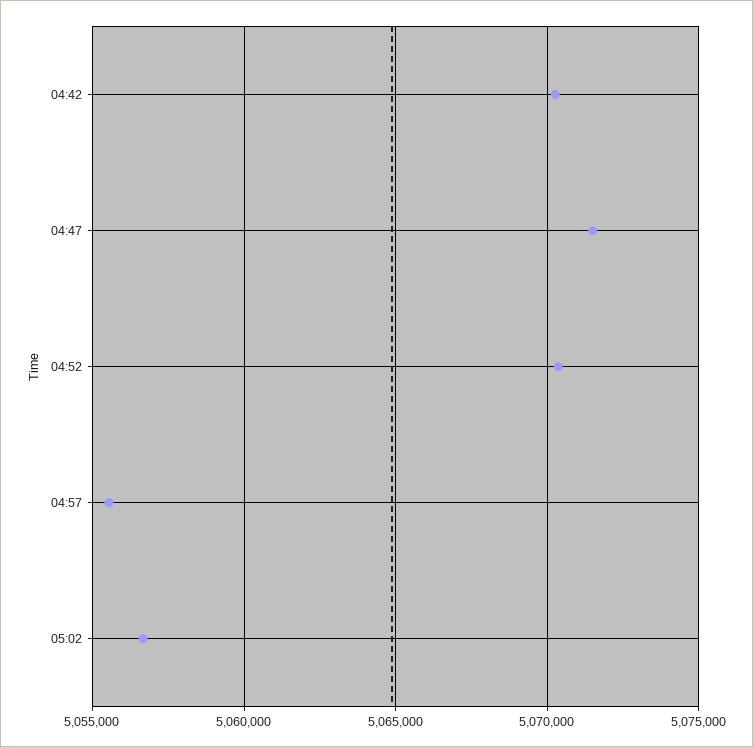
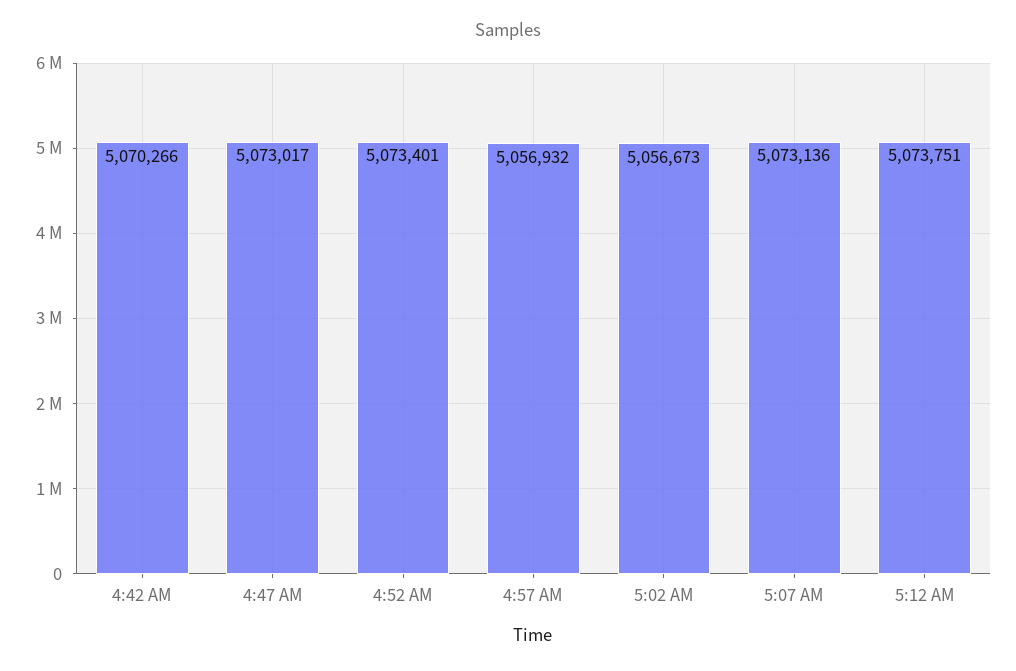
04:47: 5071500 -> 5073017
04:52: 5070500 -> 5073401
04:57: 5055500 -> 5056932
5:07 AM: none -> 5073136
5:12 AM: none -> 5073751

